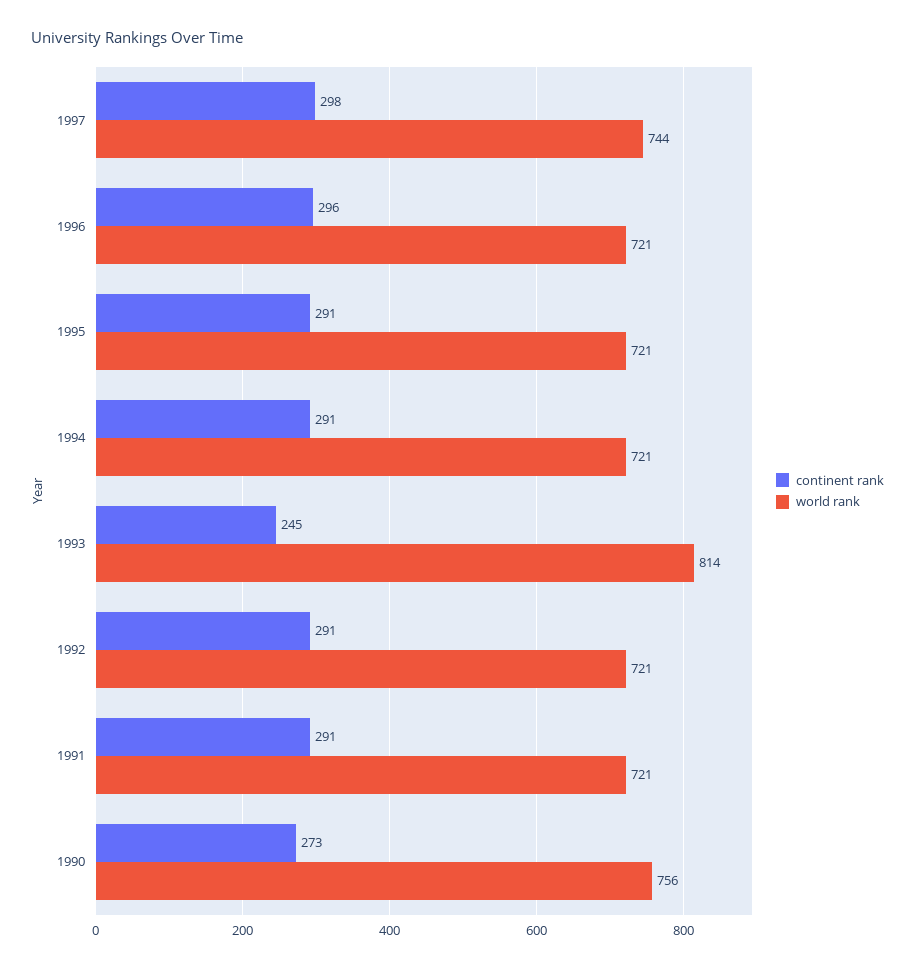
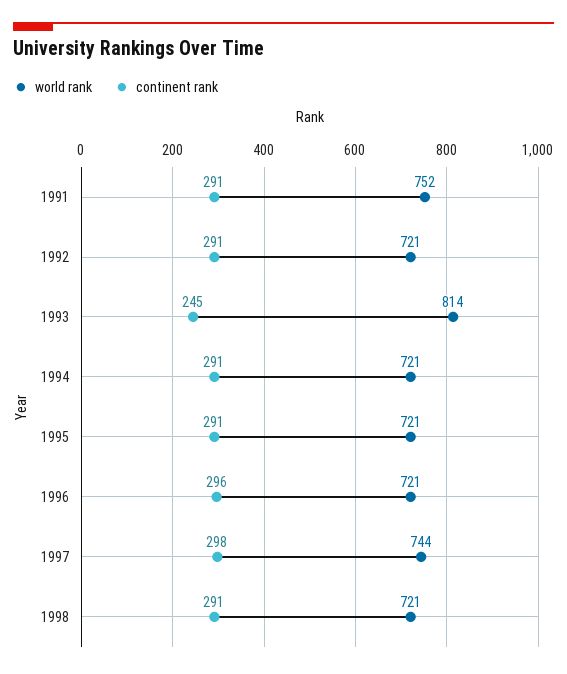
world rank, 1991: 721 -> 752
continent rank, 1990: 273 -> none
world rank, 1990: 756 -> none
world rank, 1998: none -> 721
continent rank, 1998: none -> 291

